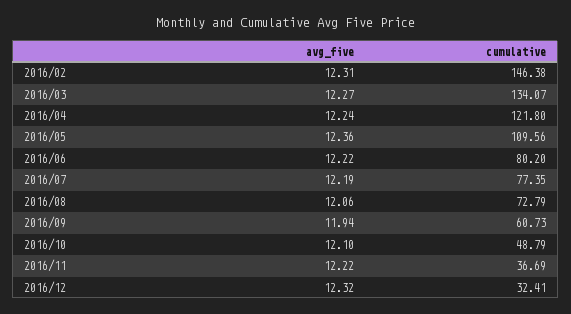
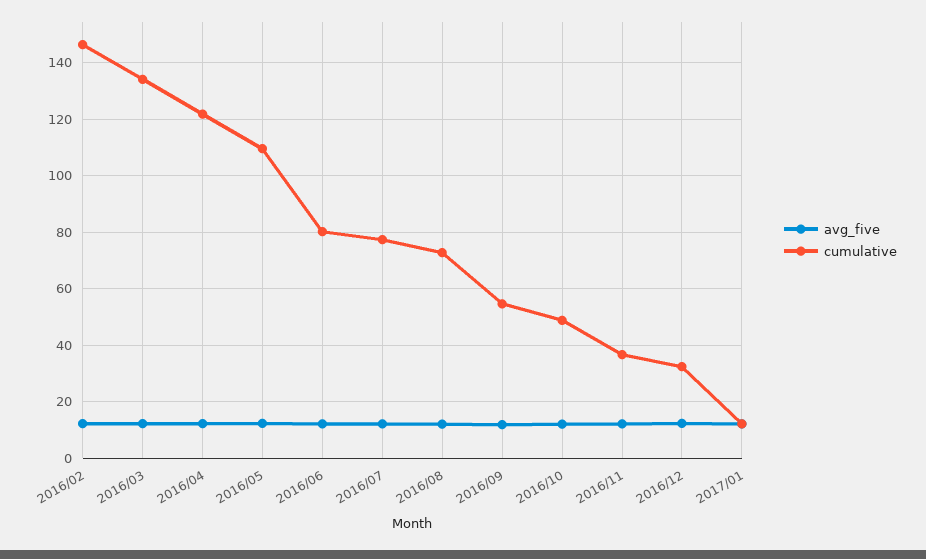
cumulative, 2016/09: 60.73 -> 55
avg_five, 2017/01: none -> 12.5
cumulative, 2017/01: none -> 12.5

